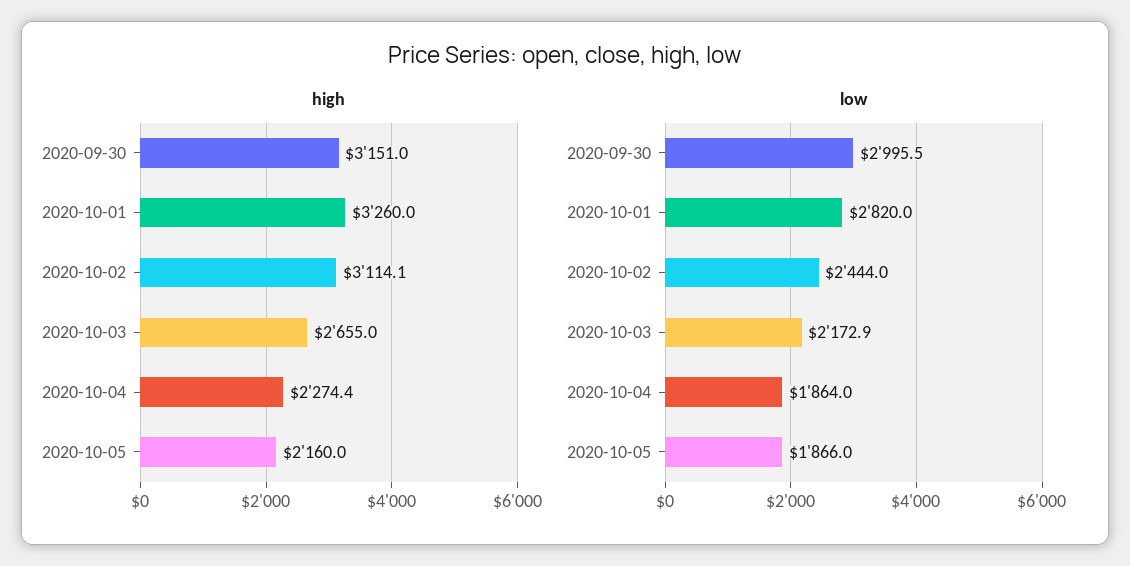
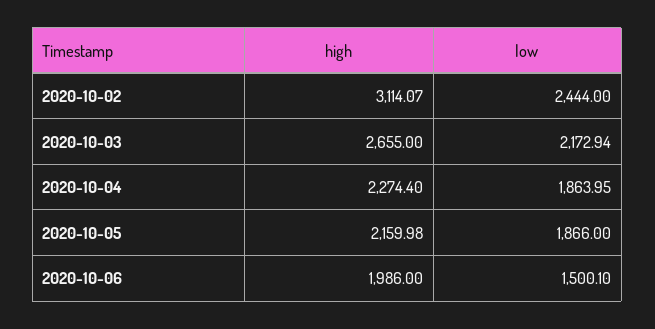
high, 2020-09-30: 3151 -> none
high, 2020-10-01: 3260 -> none
low, 2020-09-30: 2995.5 -> none
low, 2020-10-01: 2820 -> none
high, 2020-10-06: none -> 1986
low, 2020-10-06: none -> 1500.1

